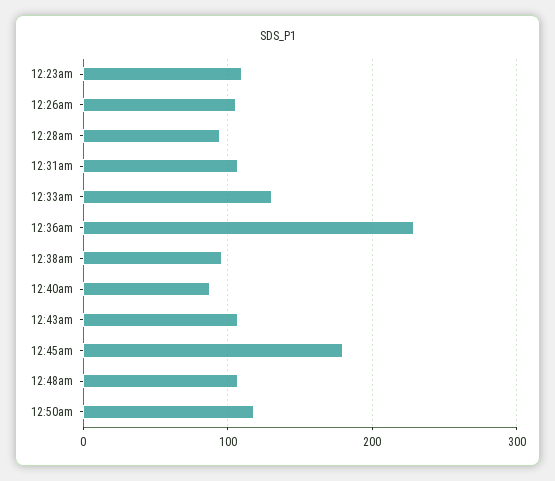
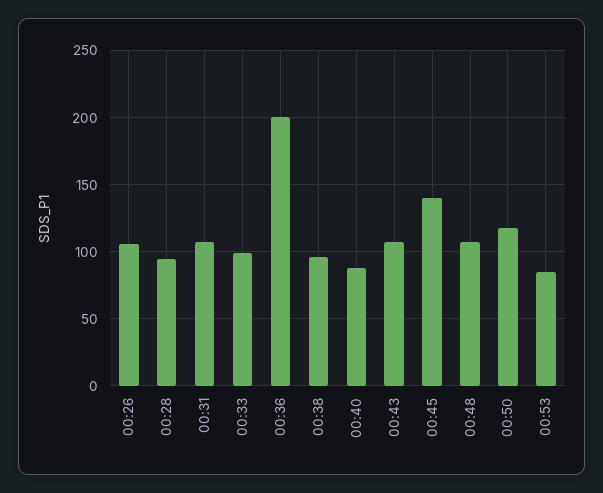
12:23am: 110 -> none
12:33am: 130 -> 100
12:36am: 230 -> 200
12:45am: 180 -> 140
00:53: none -> 85

